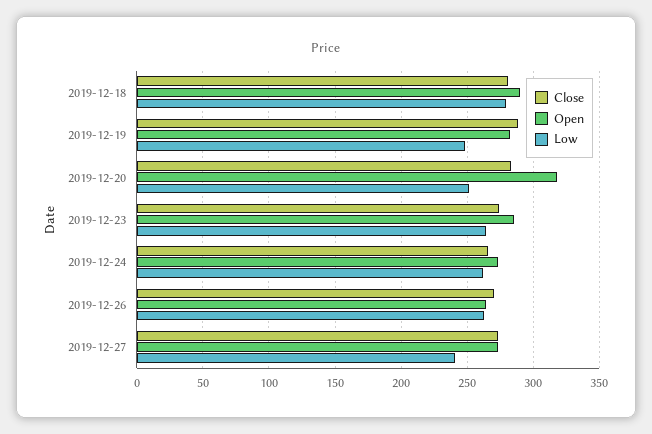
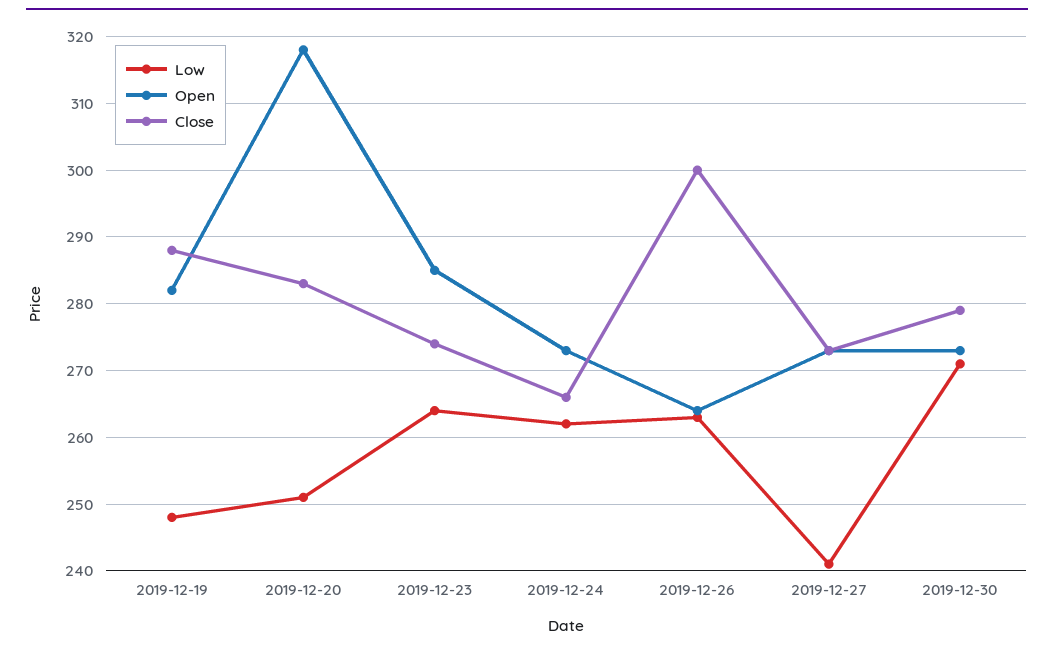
Close, 2019-12-18: 280 -> none
Open, 2019-12-18: 290 -> none
Low, 2019-12-18: 280 -> none
Close, 2019-12-26: 270 -> 300
Low, 2019-12-30: none -> 271
Open, 2019-12-30: none -> 273
Close, 2019-12-30: none -> 279

